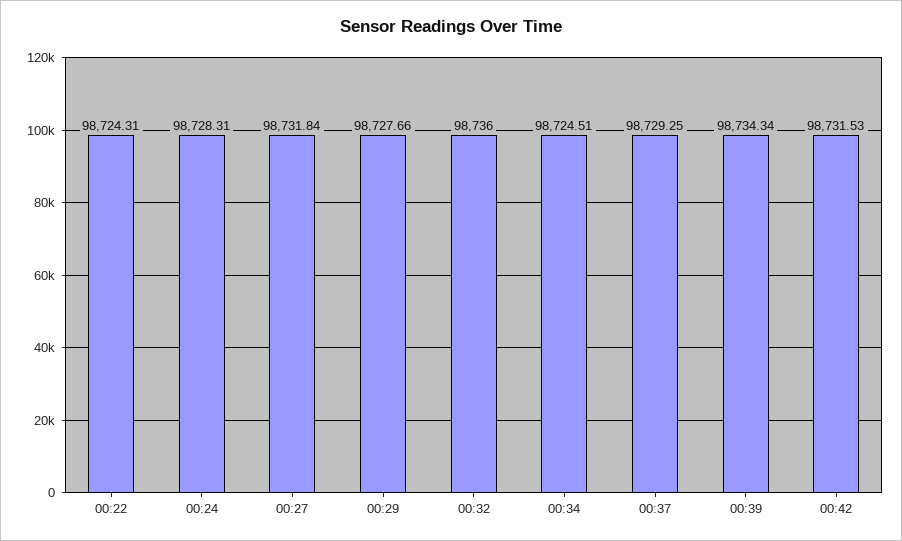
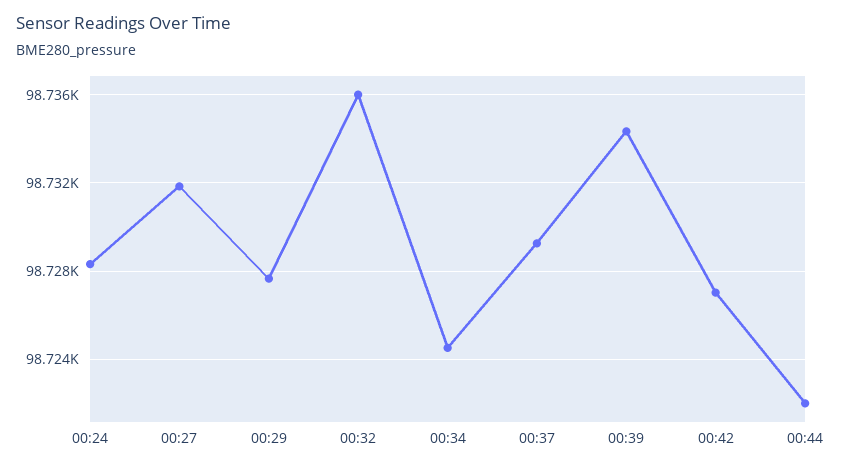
00:22: 98724.31 -> none
00:42: 98731.53 -> 98727
00:44: none -> 98722

